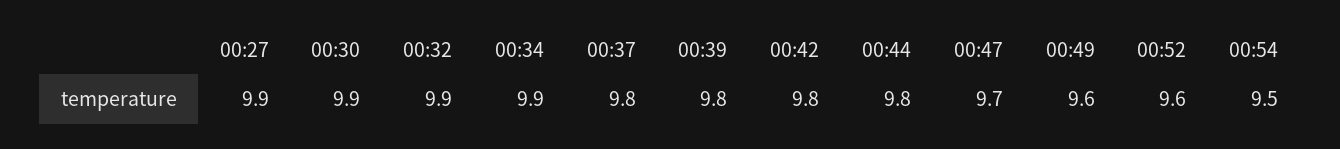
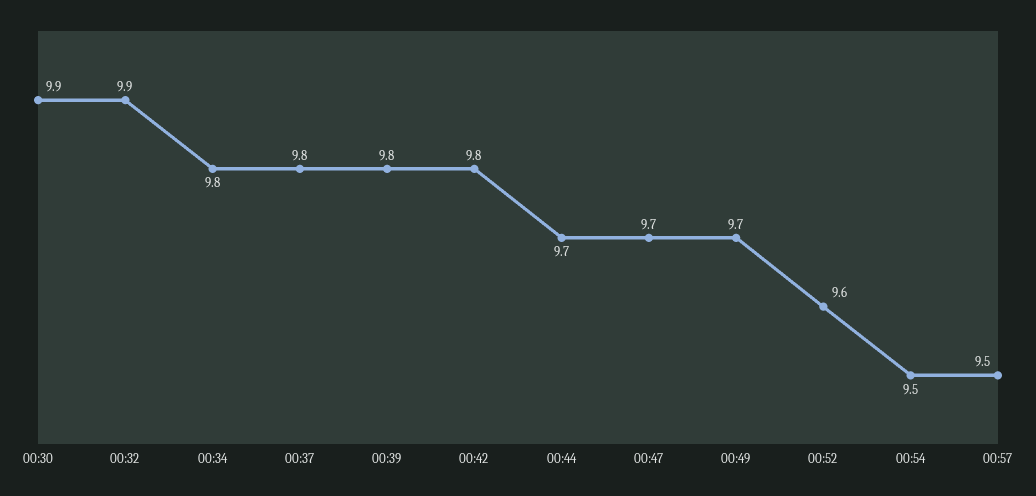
00:27: 9.9 -> none
00:34: 9.9 -> 9.8
00:44: 9.8 -> 9.7
00:49: 9.6 -> 9.7
00:57: none -> 9.5

